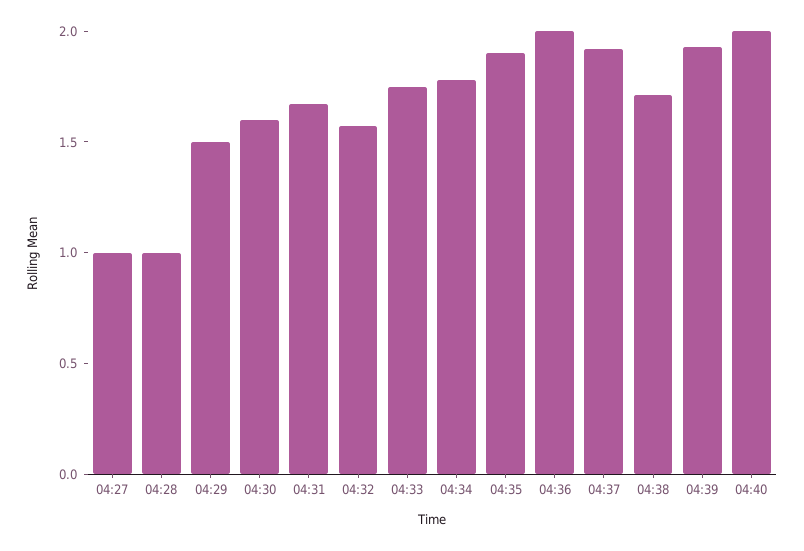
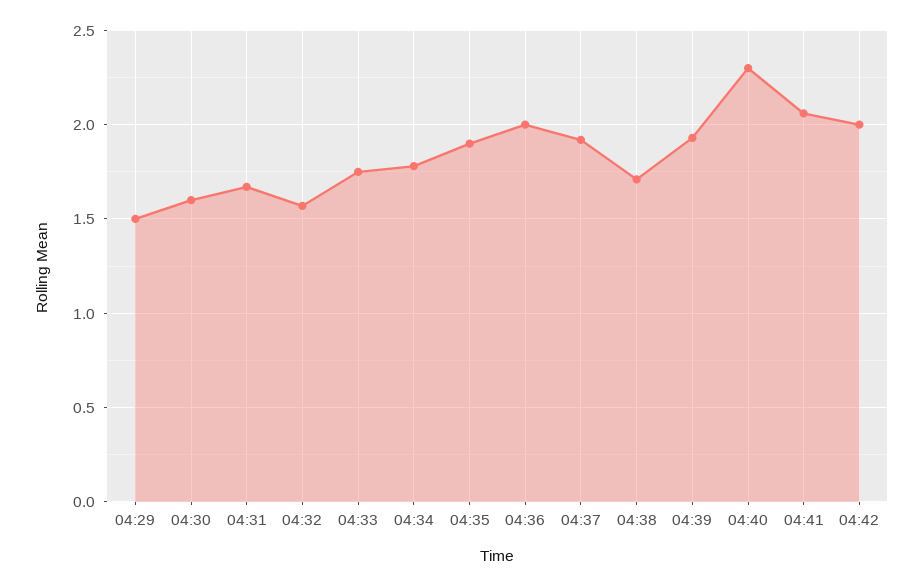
04:27: 1 -> none
04:28: 1 -> none
04:40: 2 -> 2.3
04:41: none -> 2.05
04:42: none -> 2

